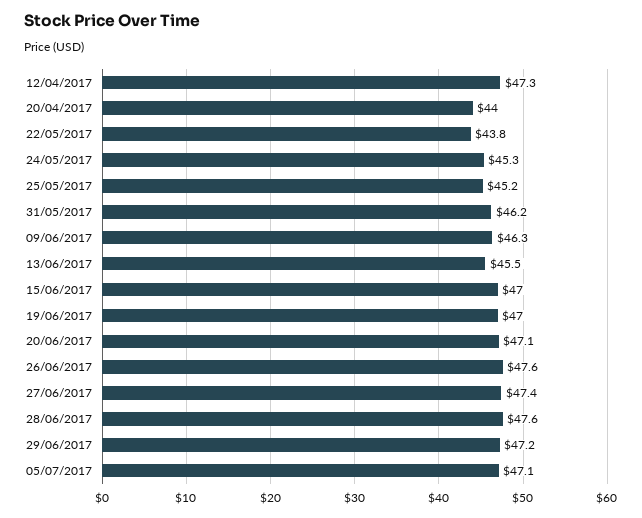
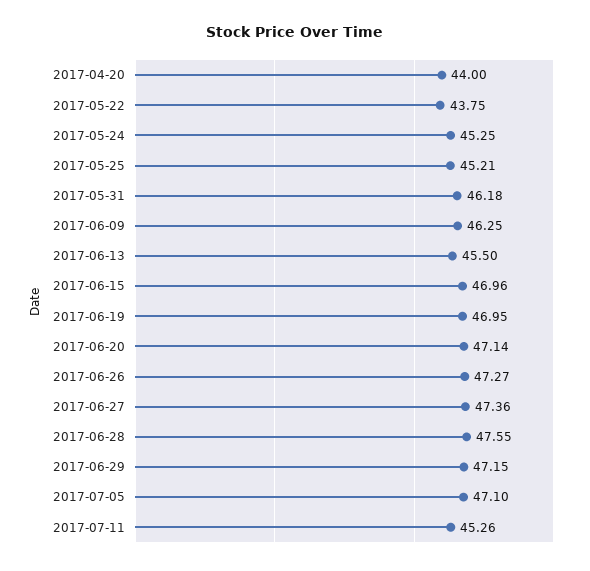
12/04/2017: 47.3 -> none
26/06/2017: 47.6 -> 47.27
2017-07-11: none -> 45.26

